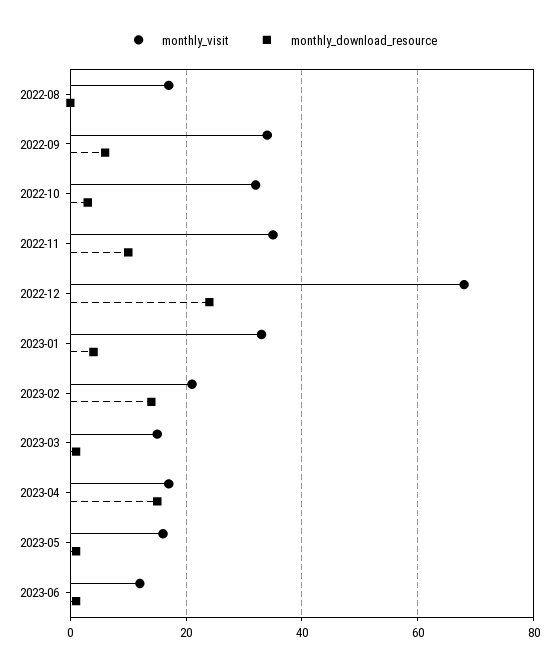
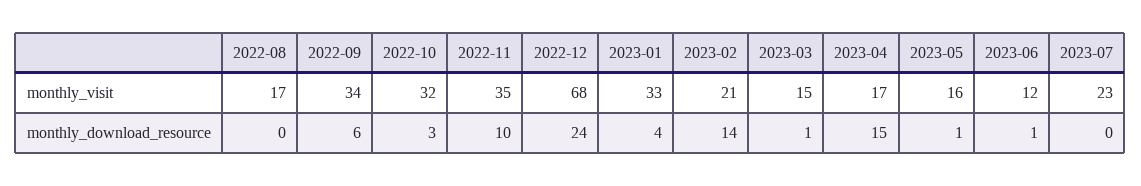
monthly_visit, 2023-07: none -> 23
monthly_download_resource, 2023-07: none -> 0

